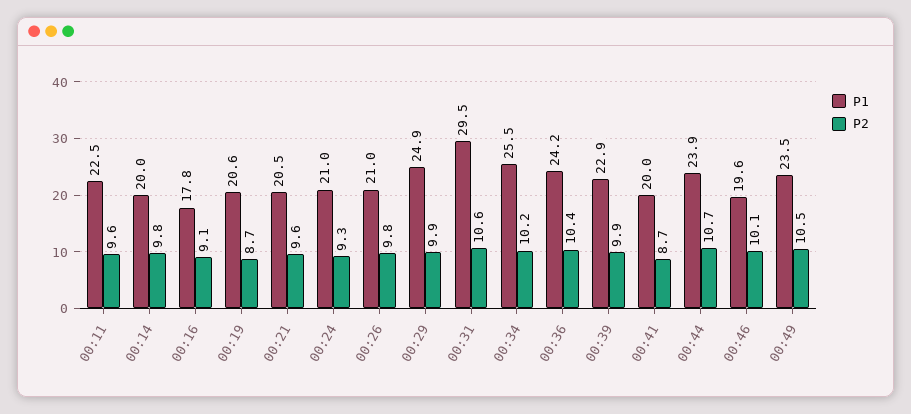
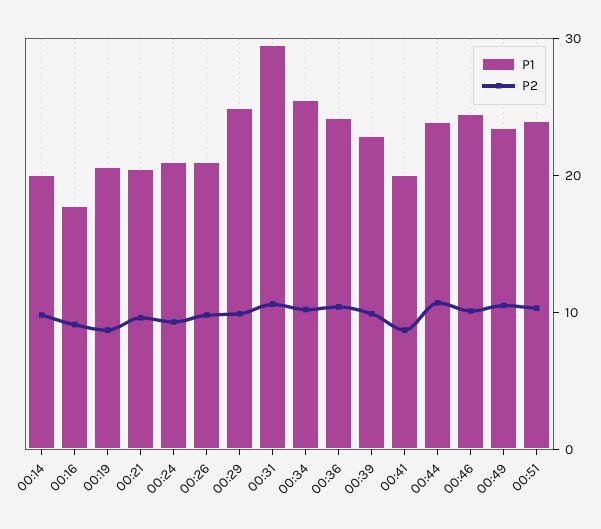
P1, 00:11: 22.5 -> none
P2, 00:11: 9.6 -> none
P1, 00:46: 19.6 -> 24
P1, 00:51: none -> 24
P2, 00:51: none -> 10

